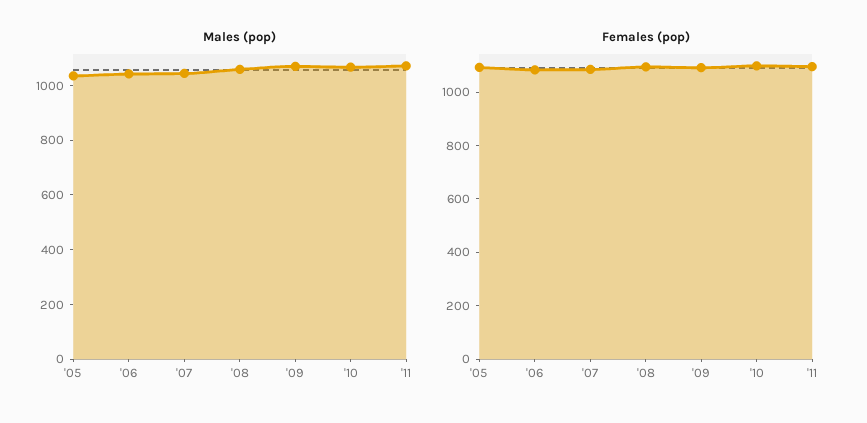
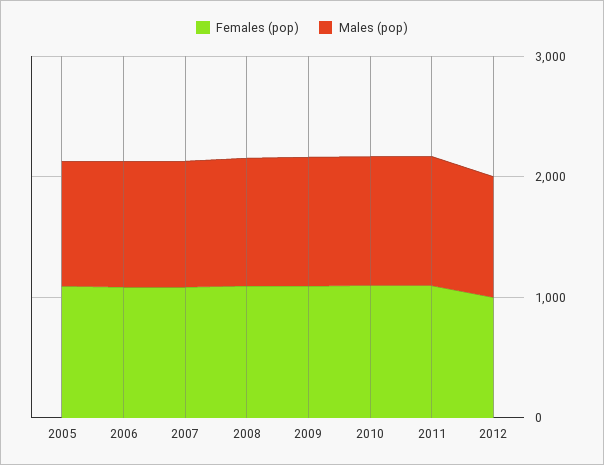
Females (pop), 2012: none -> 1000
Males (pop), 2012: none -> 1000

